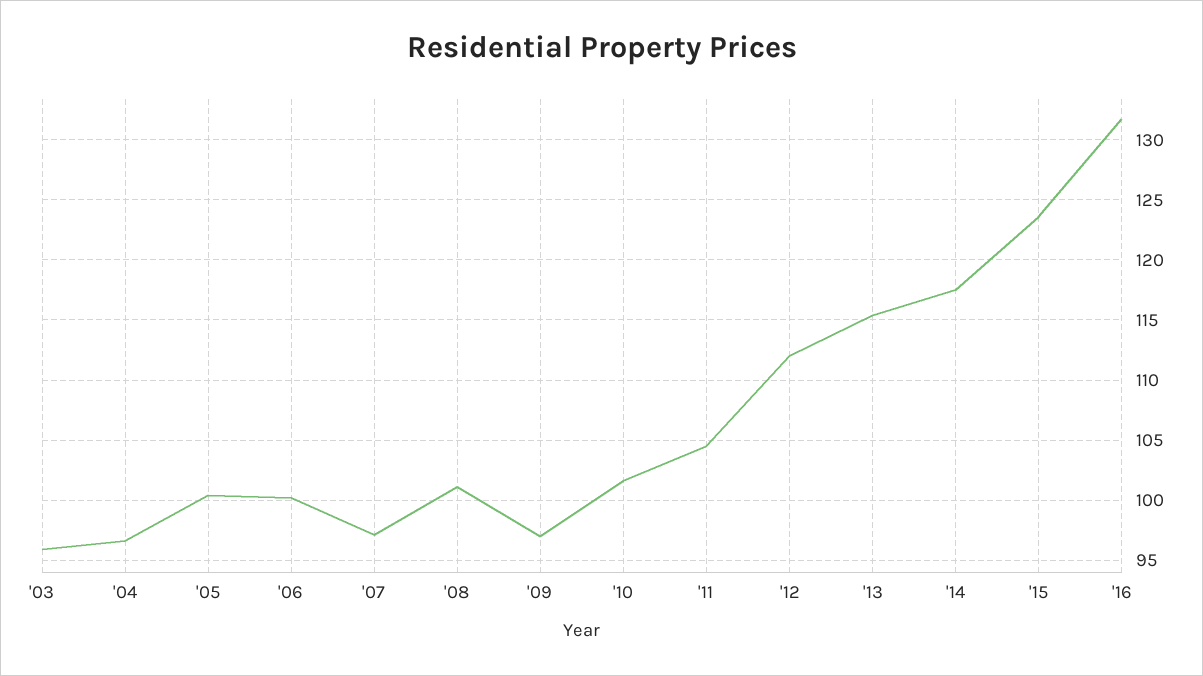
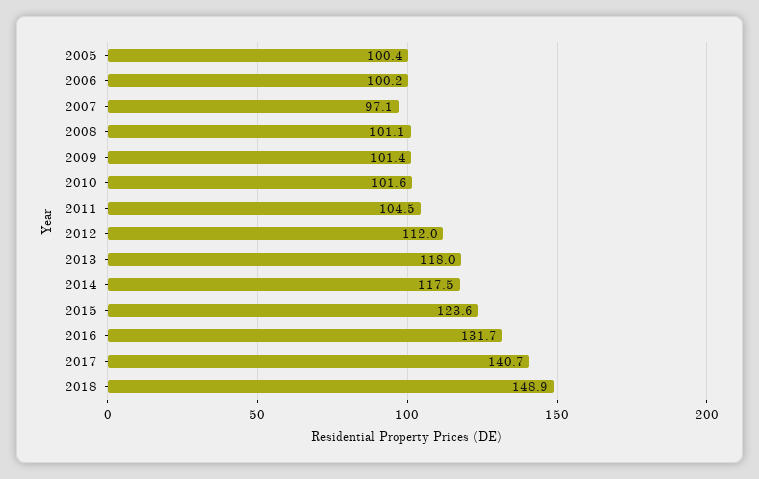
'03: 96 -> none
'04: 96.5 -> none
'09: 97 -> 101.4
'13: 115.5 -> 118
2017: none -> 140.7
2018: none -> 148.9

